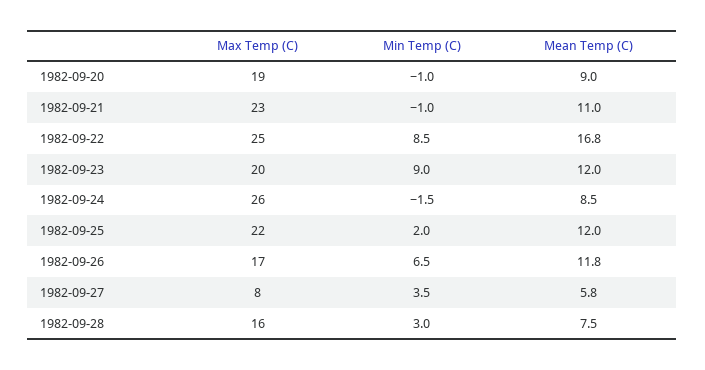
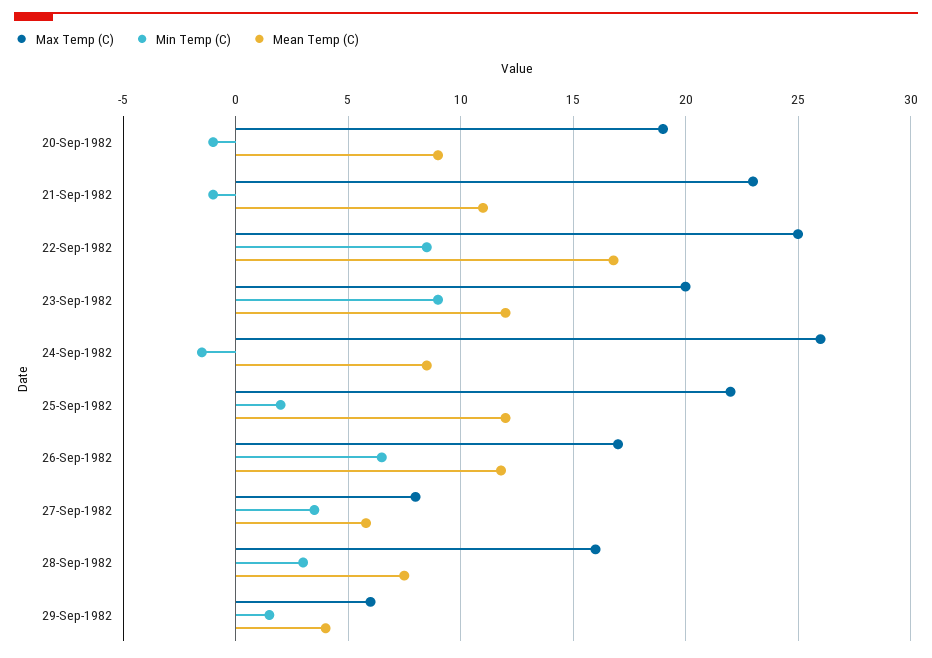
Max Temp (C), 29-Sep-1982: none -> 6
Min Temp (C), 29-Sep-1982: none -> 1.5
Mean Temp (C), 29-Sep-1982: none -> 4

